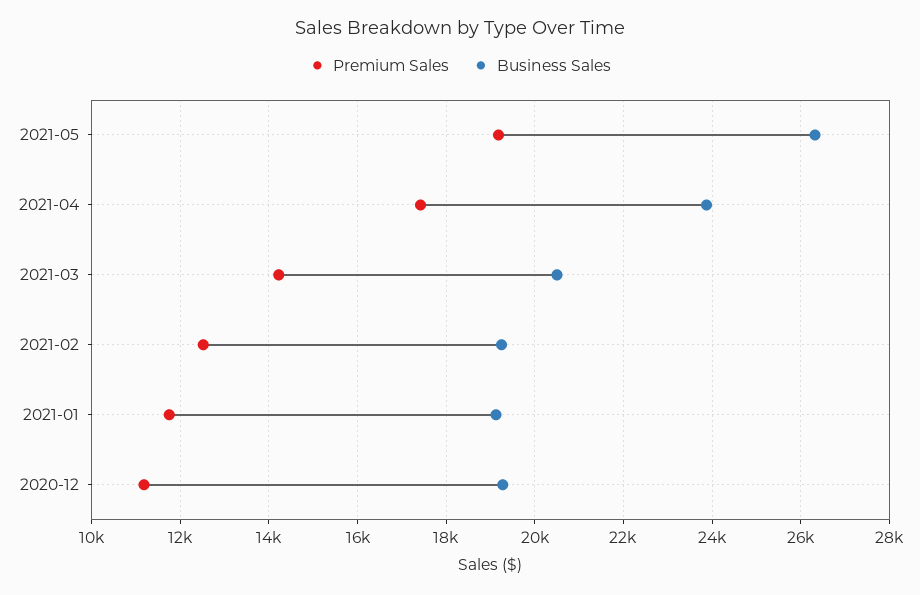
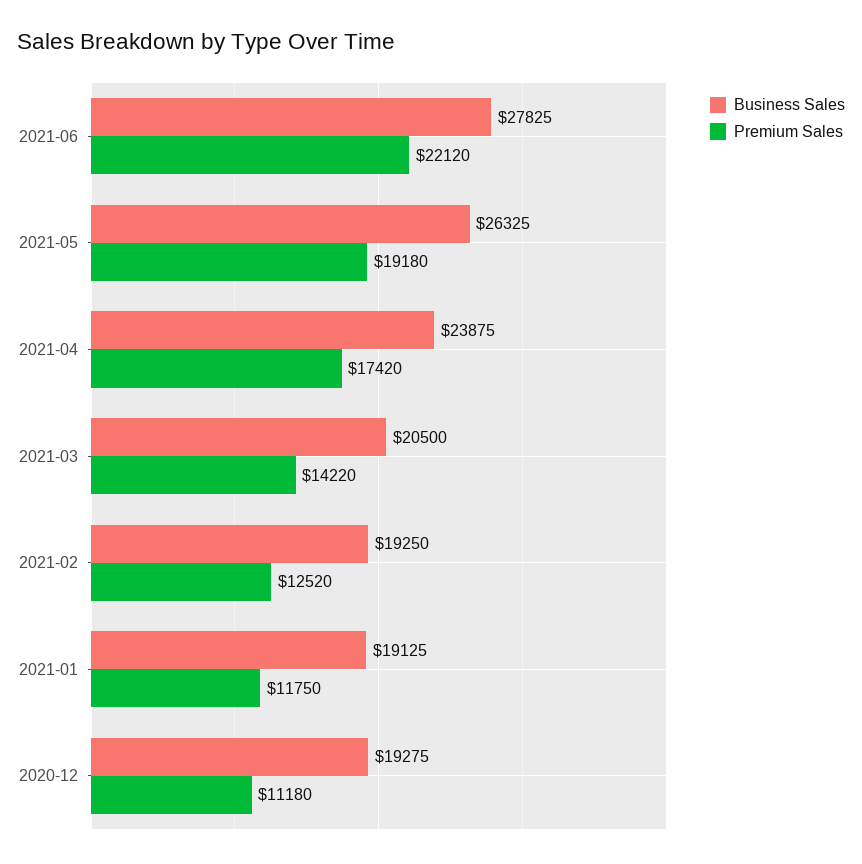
Business Sales, 2021-06: none -> 27825
Premium Sales, 2021-06: none -> 22120

